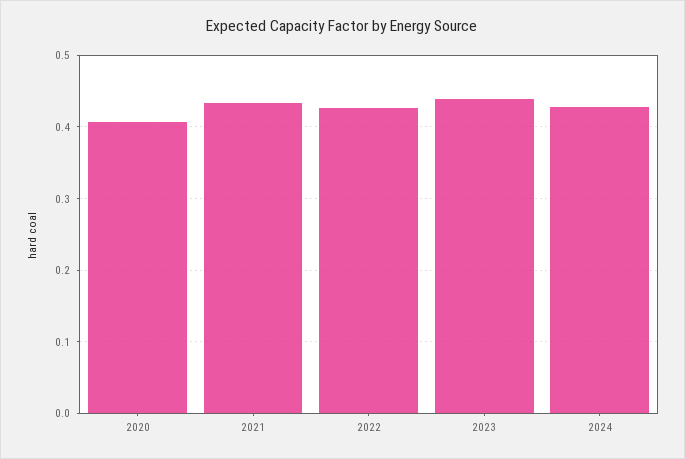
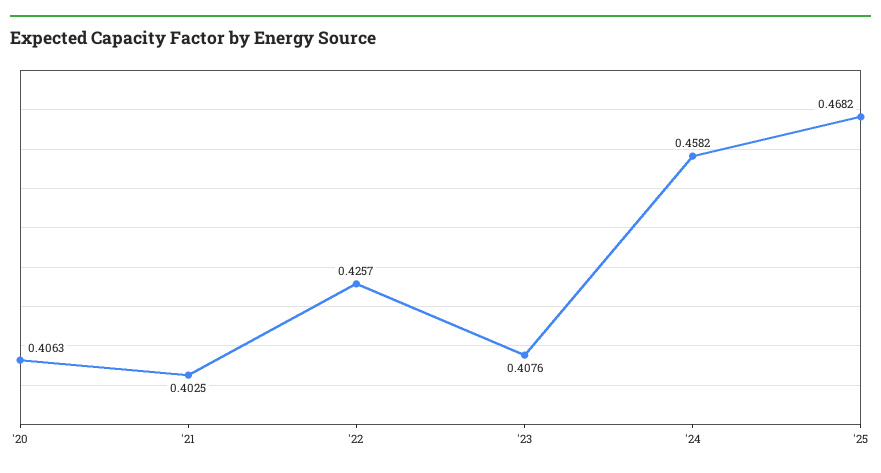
2021: 0.43 -> 0.4025
2023: 0.44 -> 0.4076
2024: 0.43 -> 0.4582
'25: none -> 0.4682

